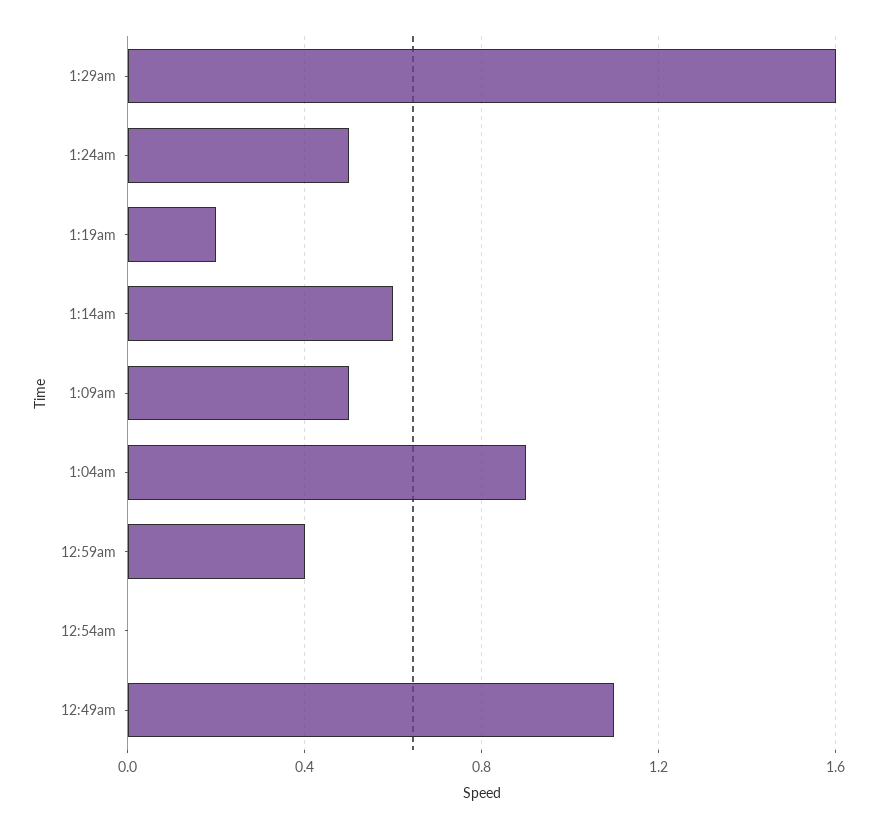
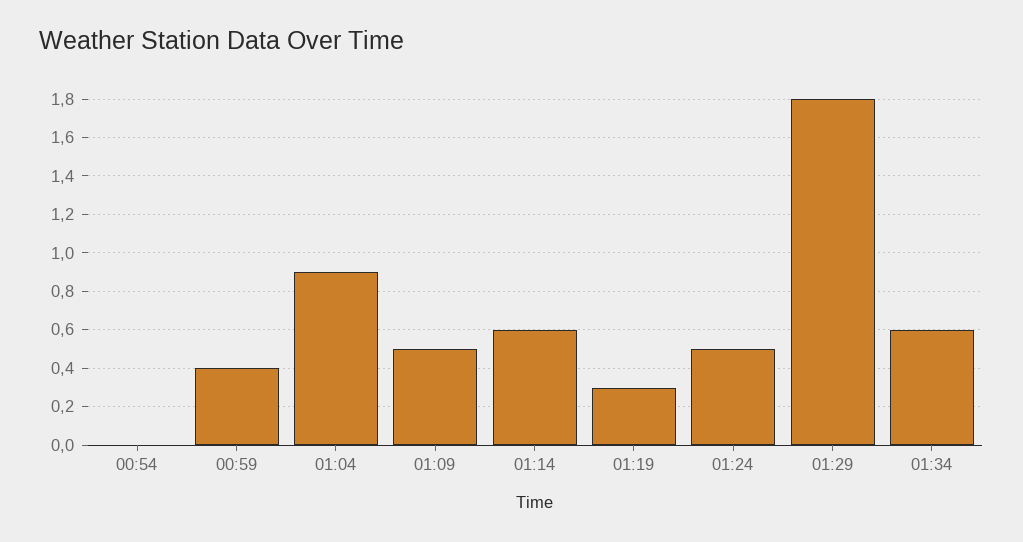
1:29am: 1.6 -> 1.8
1:19am: 0.2 -> 0.3
12:49am: 1.1 -> none
01:34: none -> 0.6

